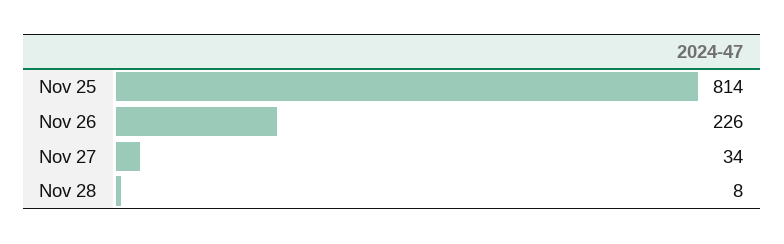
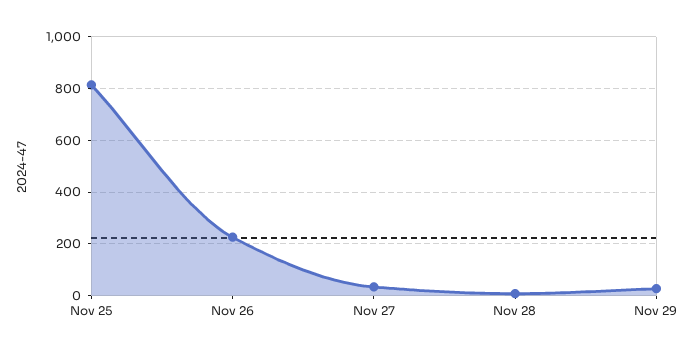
Nov 29: none -> 25

